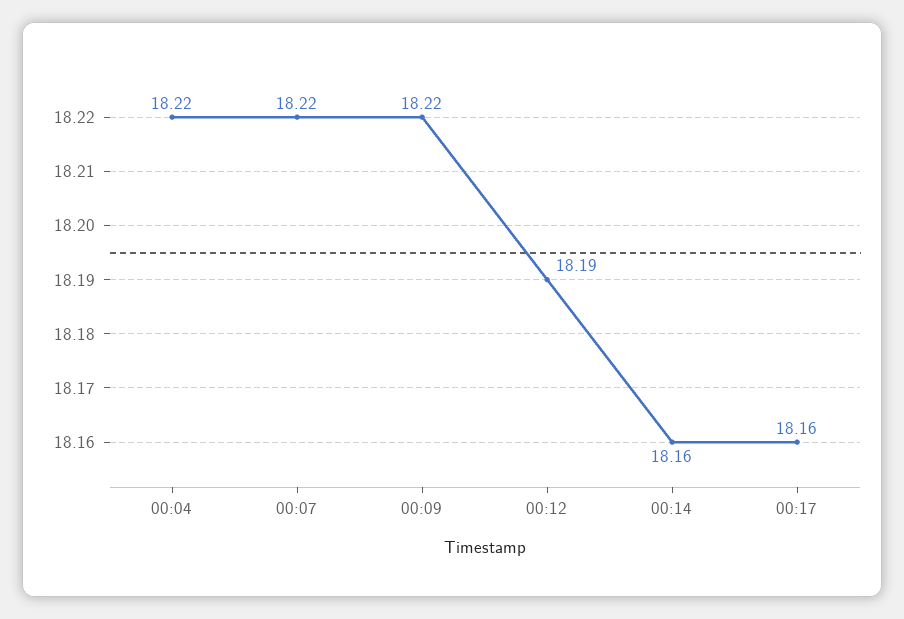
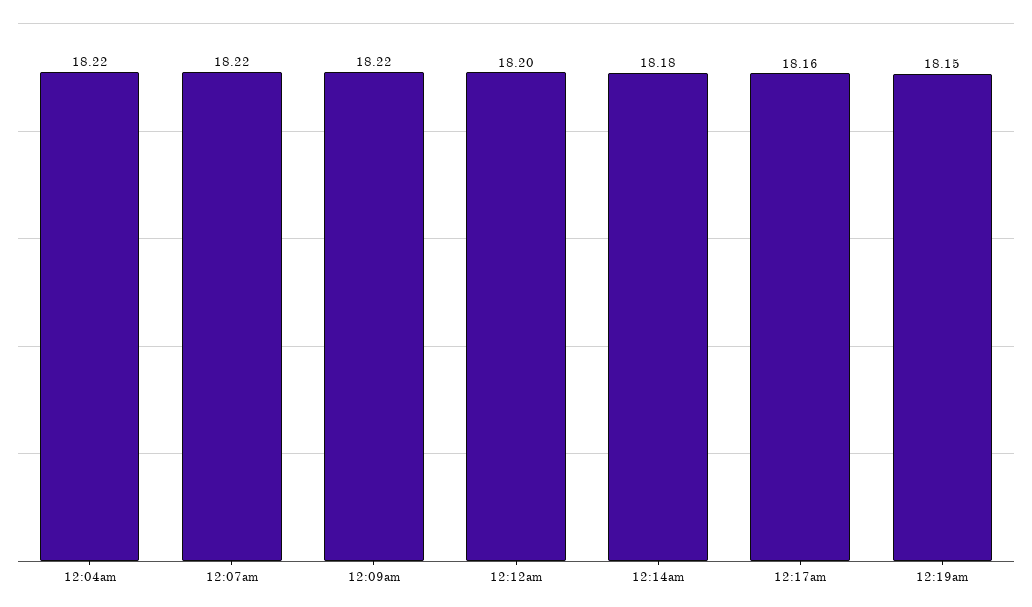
00:12: 18.19 -> 18.2
00:14: 18.16 -> 18.18
12:19am: none -> 18.15

